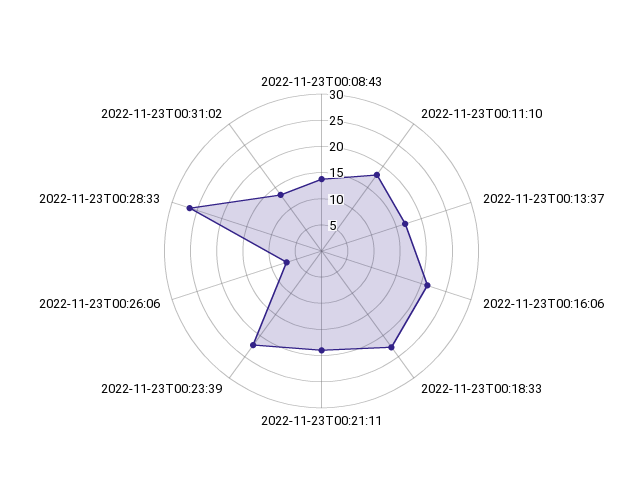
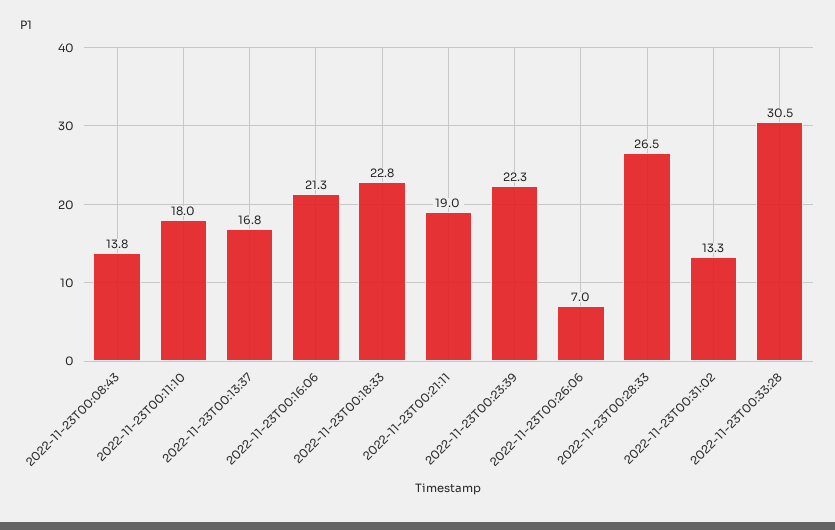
2022-11-23T00:33:28: none -> 30.5

